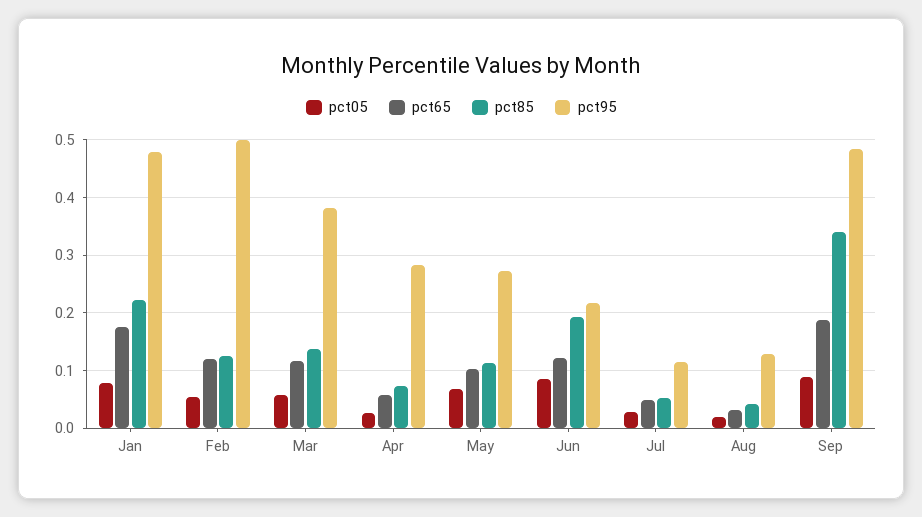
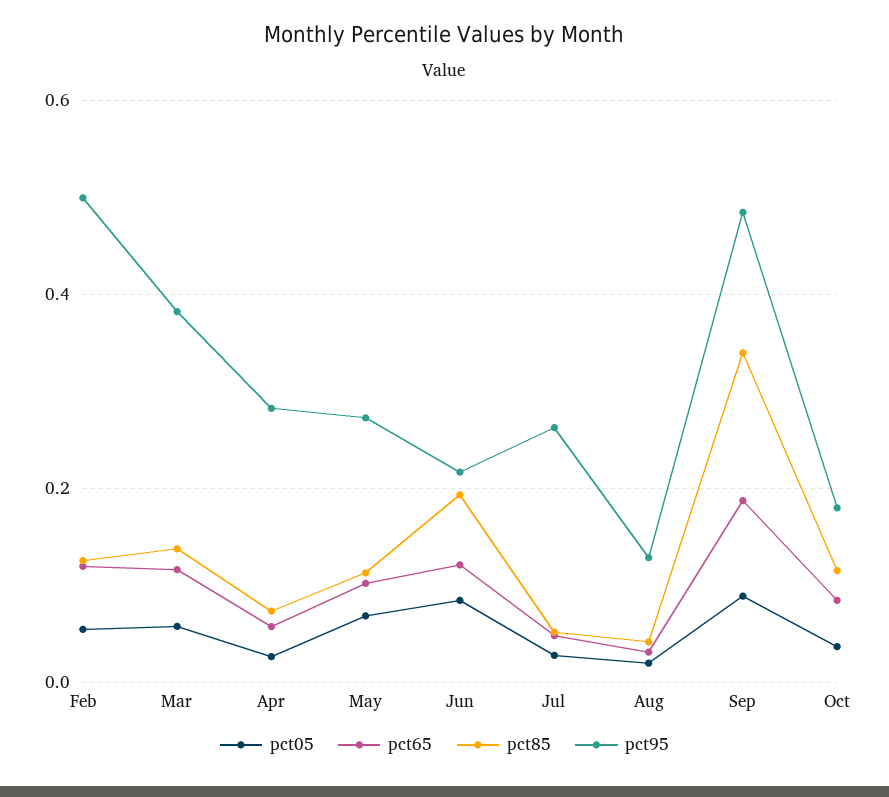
pct05, Jan: 0.08 -> none
pct65, Jan: 0.18 -> none
pct85, Jan: 0.22 -> none
pct95, Jan: 0.48 -> none
pct95, Jul: 0.12 -> 0.26
pct05, Oct: none -> 0.04
pct65, Oct: none -> 0.08
pct85, Oct: none -> 0.12
pct95, Oct: none -> 0.18

